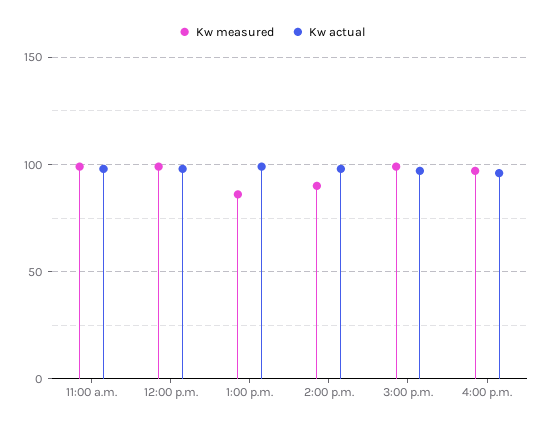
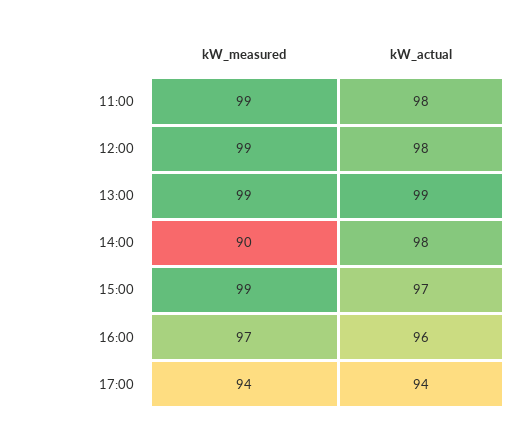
Kw measured, 1:00 p.m.: 85 -> 99
Kw measured, 17:00: none -> 94
Kw actual, 17:00: none -> 94

